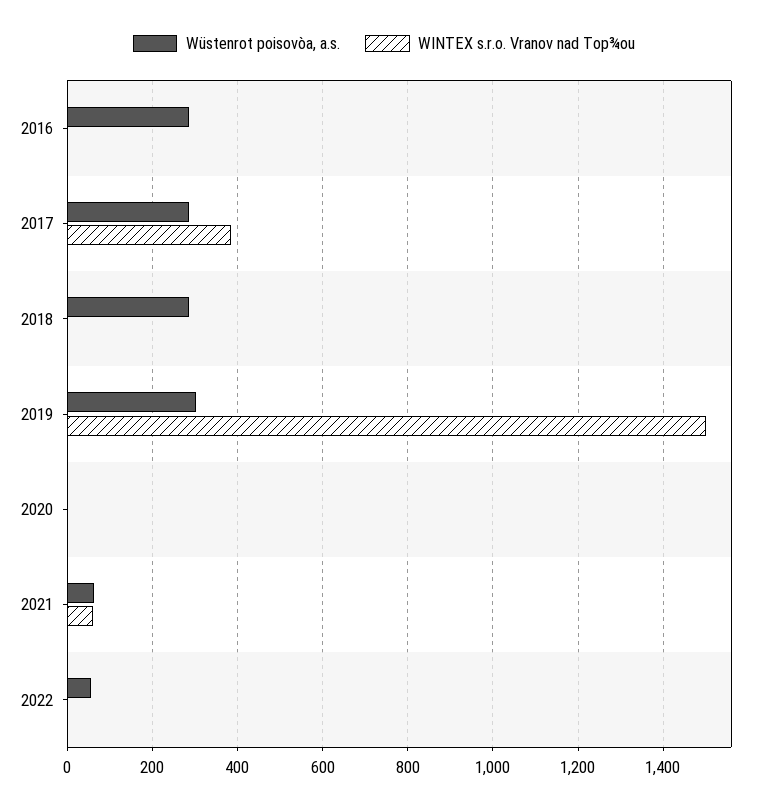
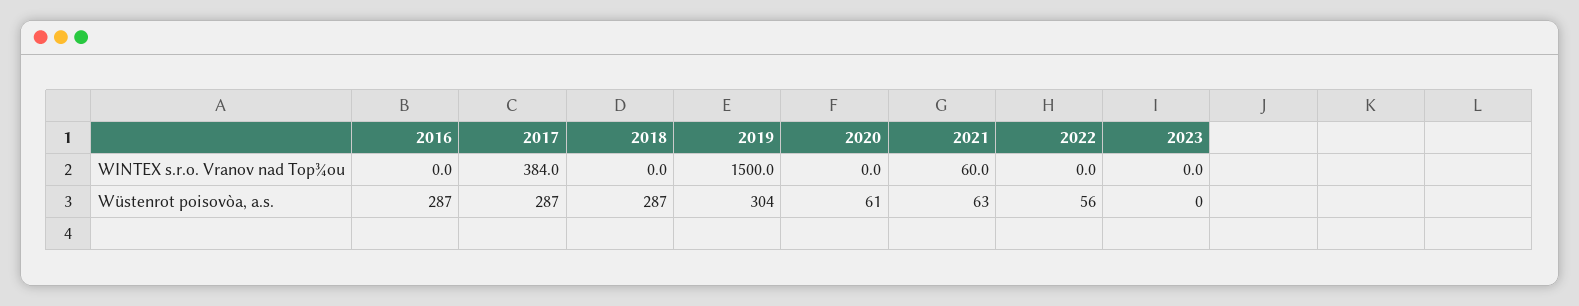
Wüstenrot poisovòa, a.s., 2020: 0 -> 61
WINTEX s.r.o. Vranov nad Top¾ou, 2023: none -> 0
Wüstenrot poisovòa, a.s., 2023: none -> 0

